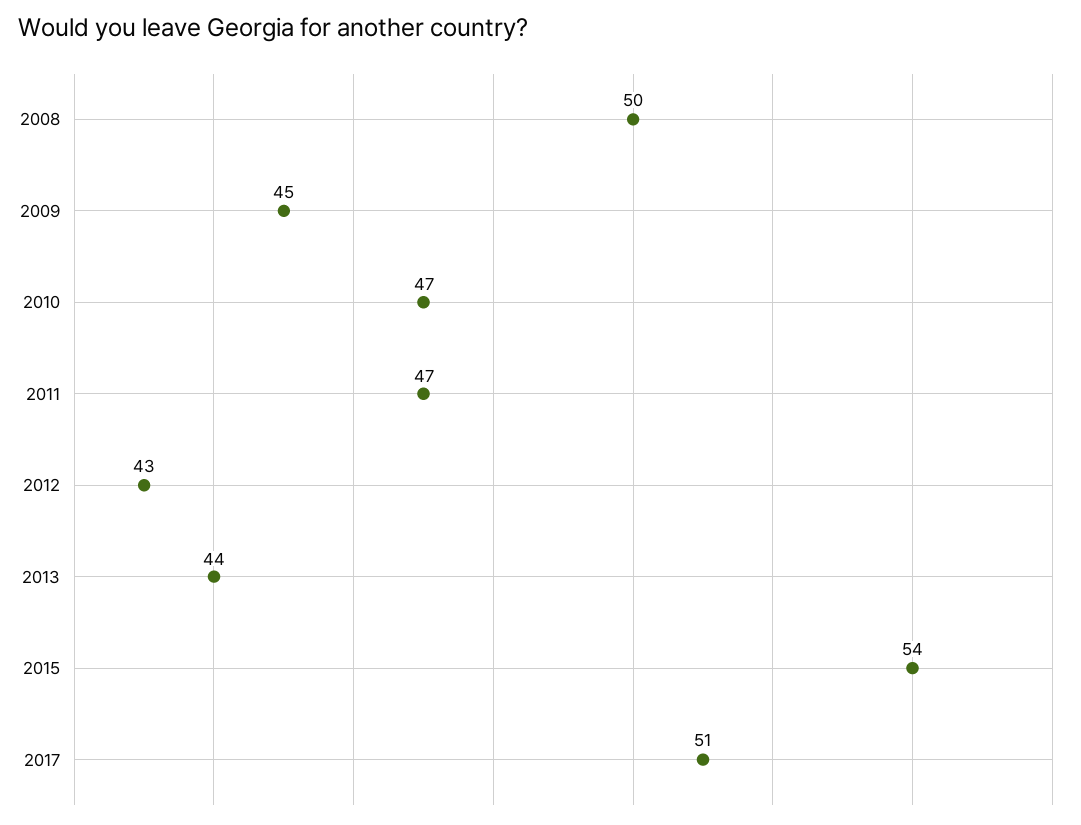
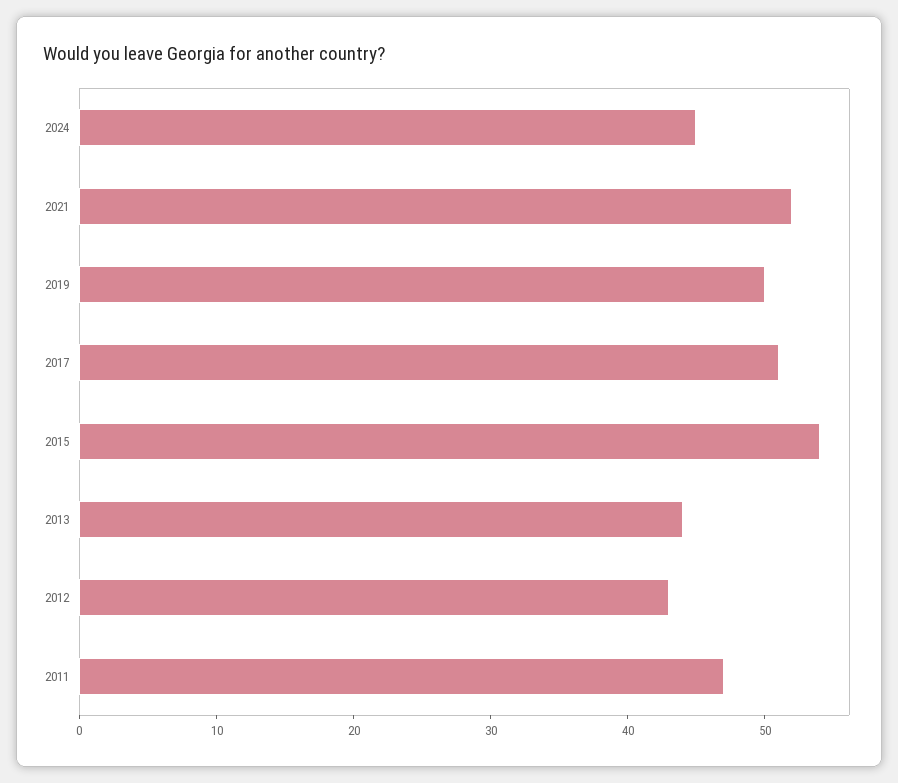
2008: 50 -> none
2009: 45 -> none
2010: 47 -> none
2024: none -> 45
2021: none -> 52
2019: none -> 50

